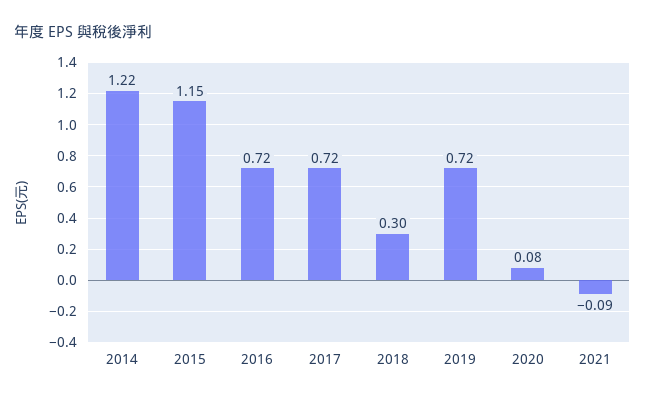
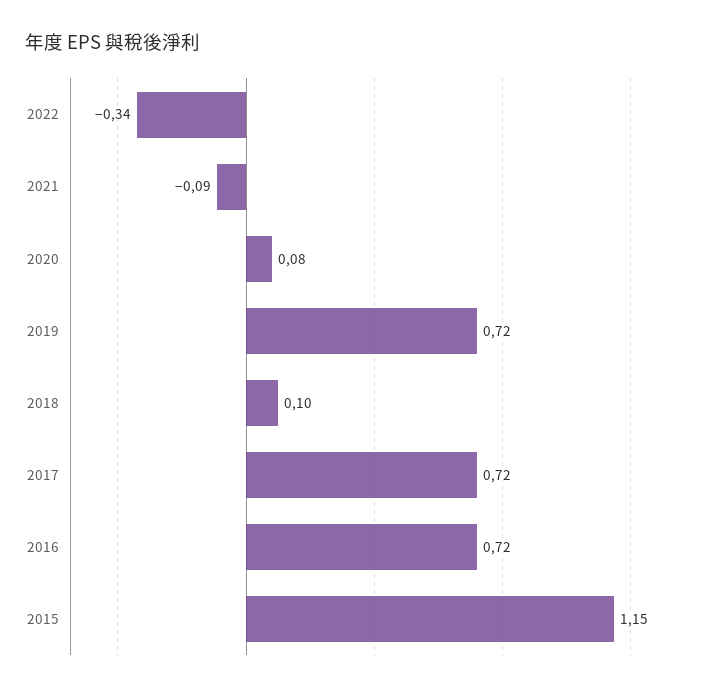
2014: 1.22 -> none
2018: 0.3 -> 0.1
2022: none -> -0.34

